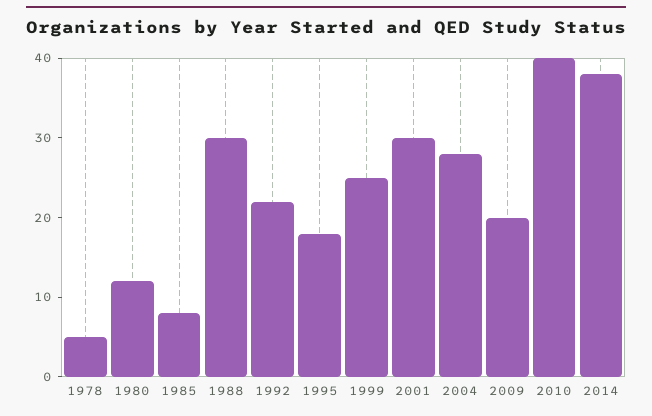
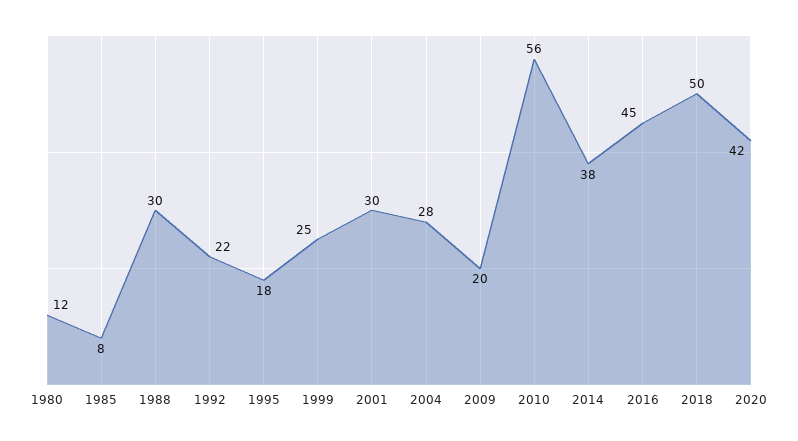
1978: 5 -> none
2010: 40 -> 56
2016: none -> 45
2018: none -> 50
2020: none -> 42

